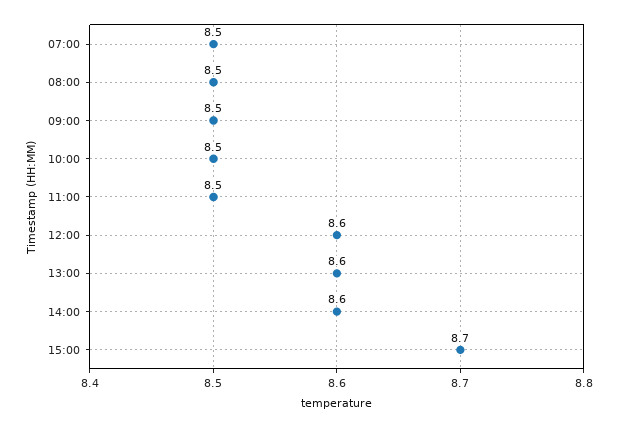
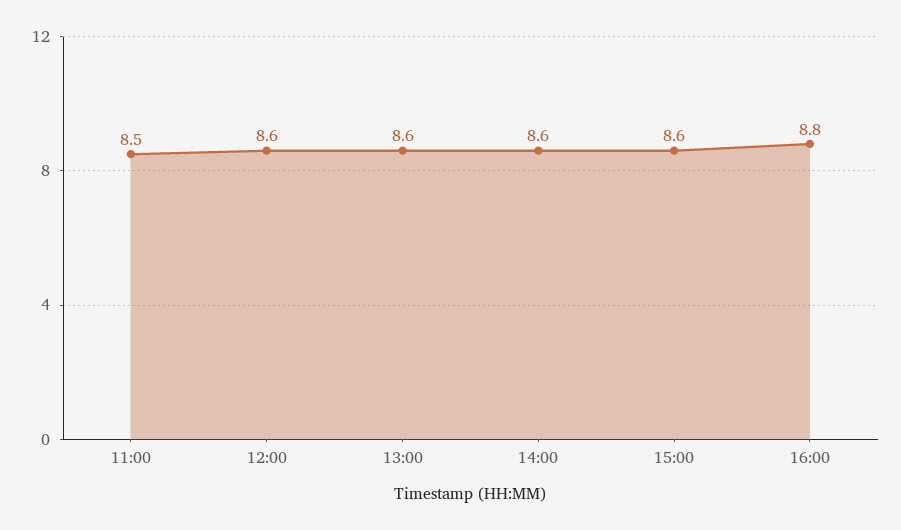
07:00: 8.5 -> none
08:00: 8.5 -> none
09:00: 8.5 -> none
10:00: 8.5 -> none
15:00: 8.7 -> 8.6
16:00: none -> 8.8

